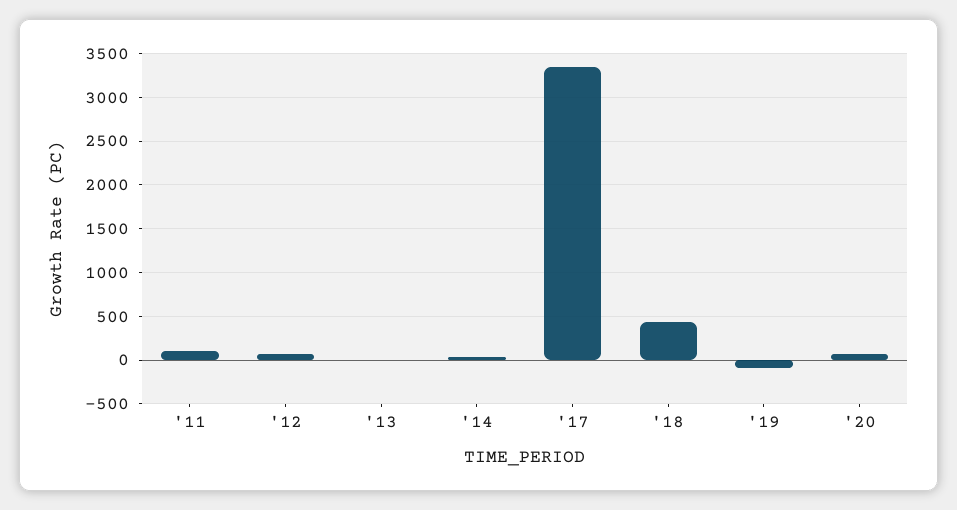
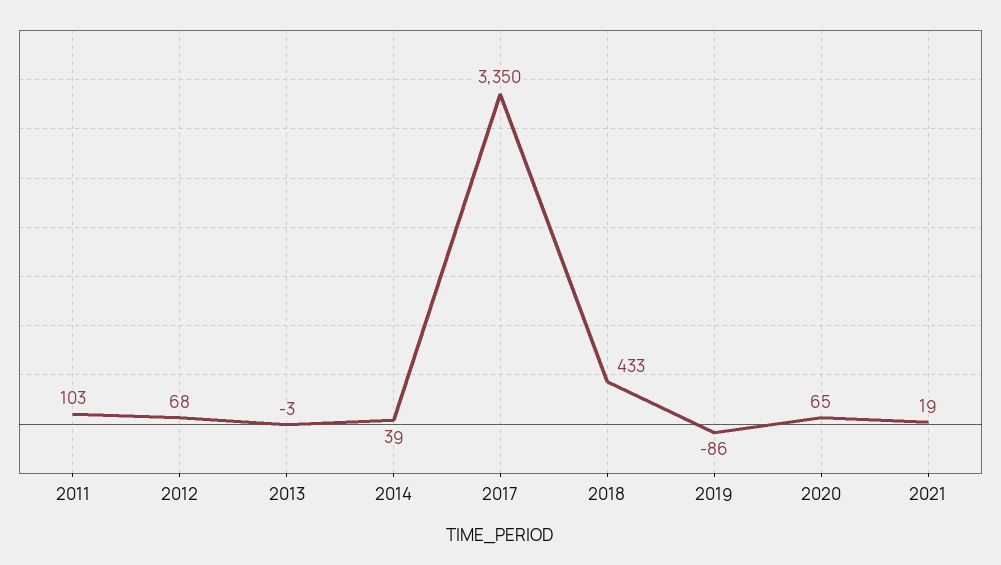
2021: none -> 19

